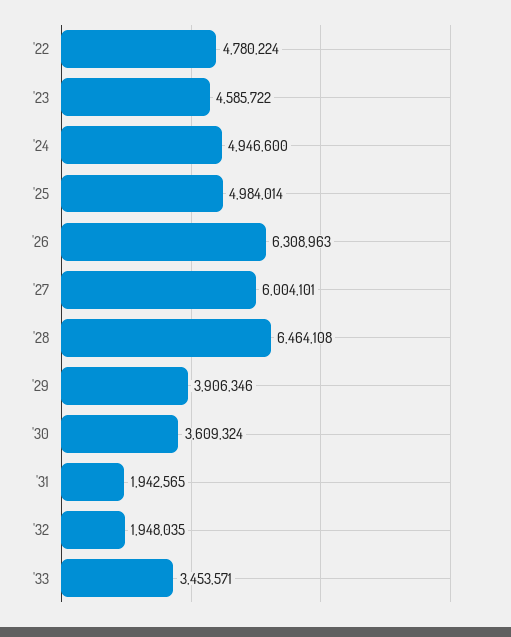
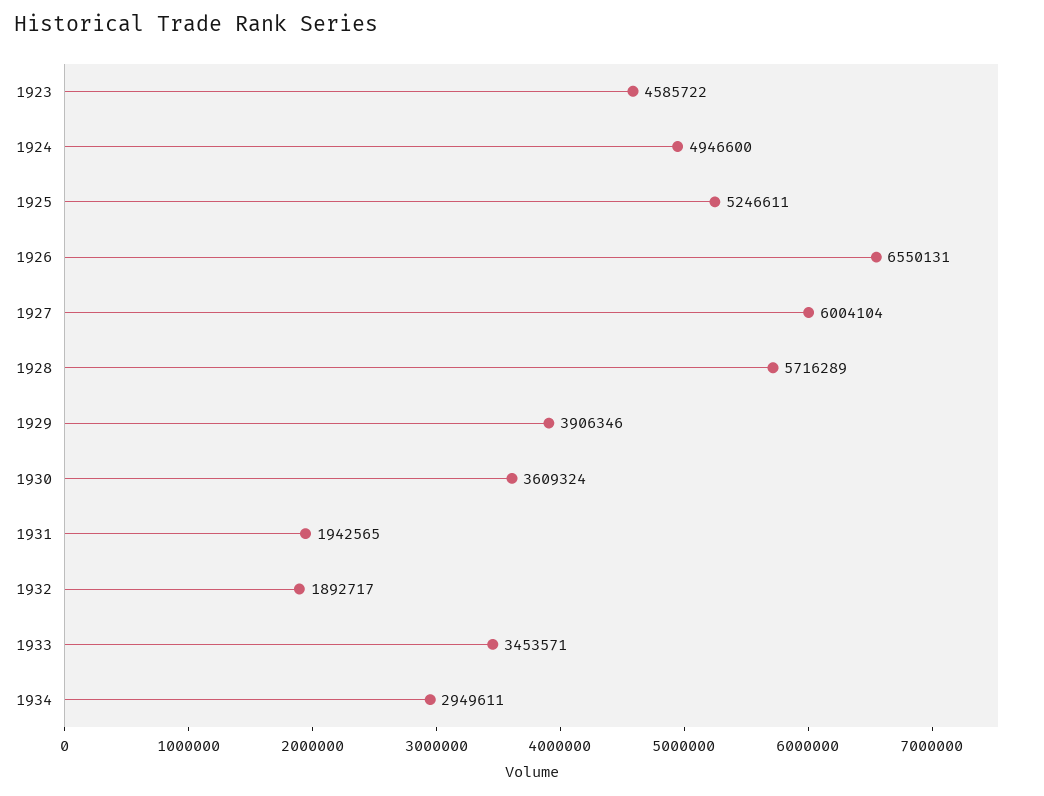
'22: 4780224 -> none
'25: 4984014 -> 5246611
'26: 6308963 -> 6550131
'27: 6004101 -> 6004104
'28: 6464108 -> 5716289
'32: 1948035 -> 1892717
1934: none -> 2949611

